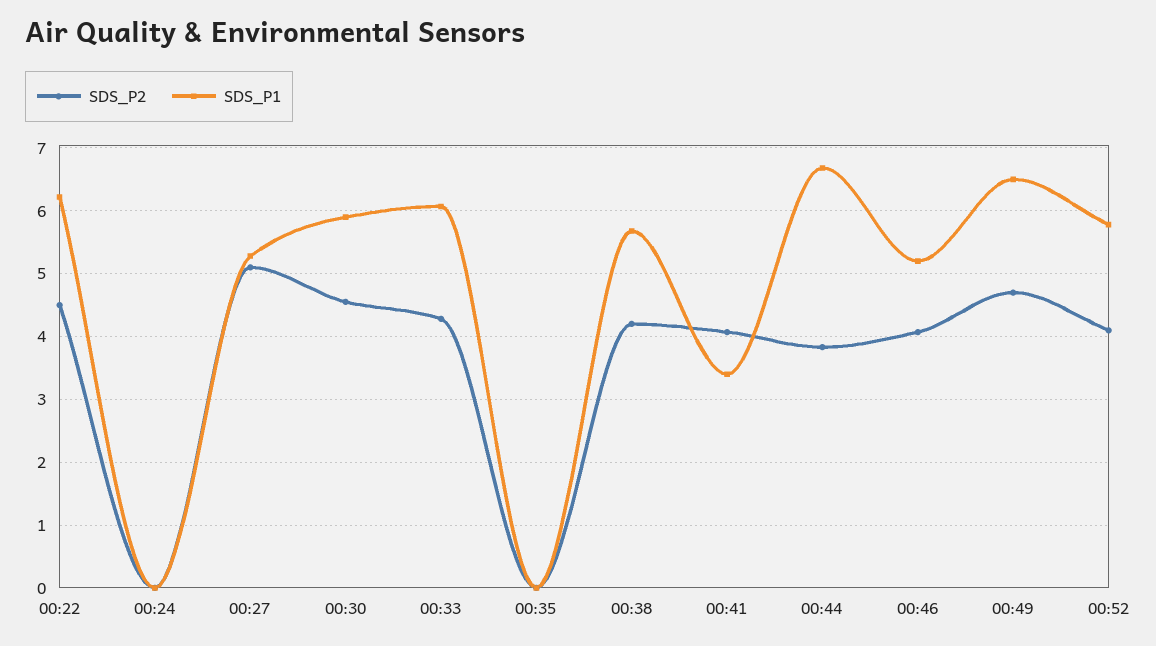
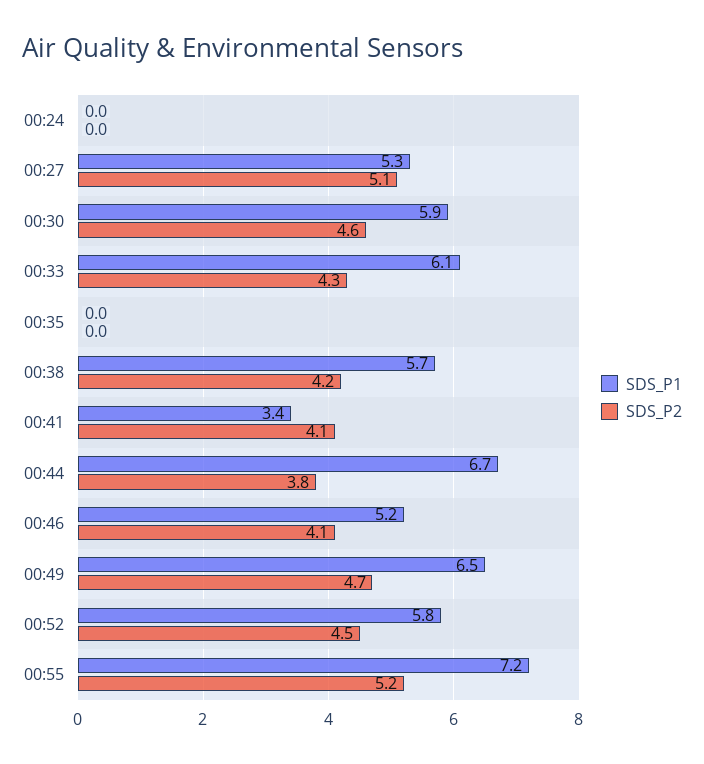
SDS_P2, 00:22: 4.5 -> none
SDS_P1, 00:22: 6.2 -> none
SDS_P2, 00:52: 4.1 -> 4.5
SDS_P1, 00:55: none -> 7.2
SDS_P2, 00:55: none -> 5.2

